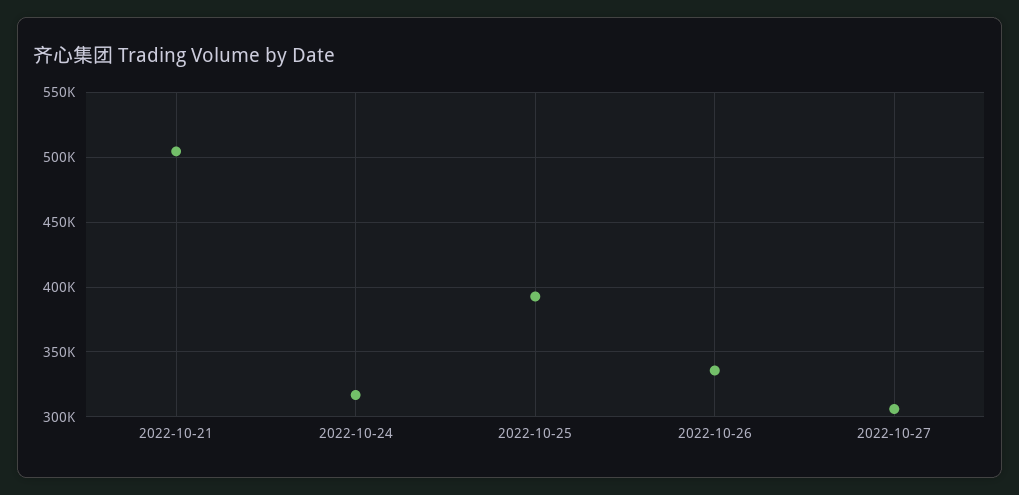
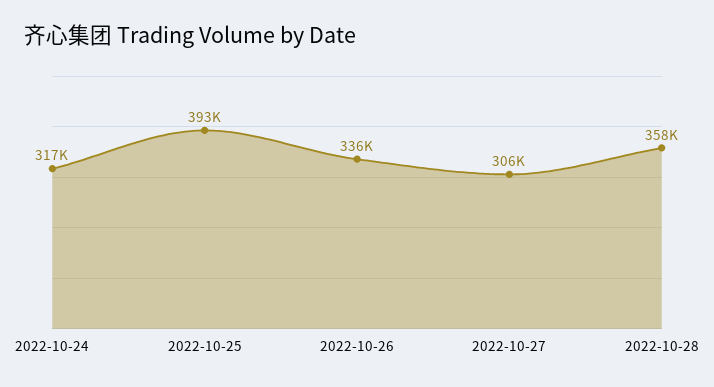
2022-10-21: 505000 -> none
2022-10-28: none -> 358000

